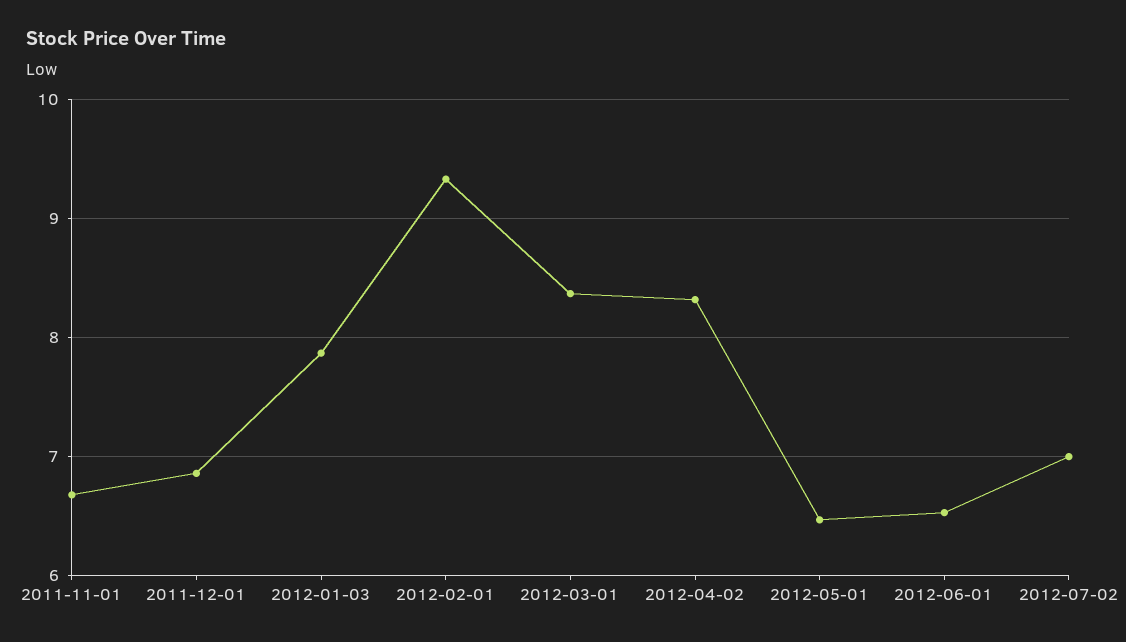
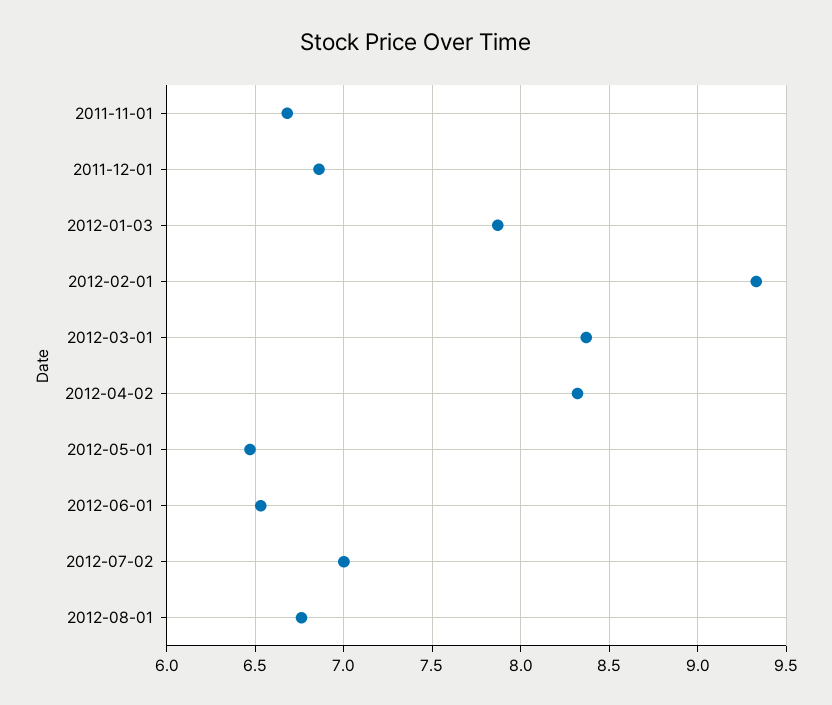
2012-08-01: none -> 6.75

